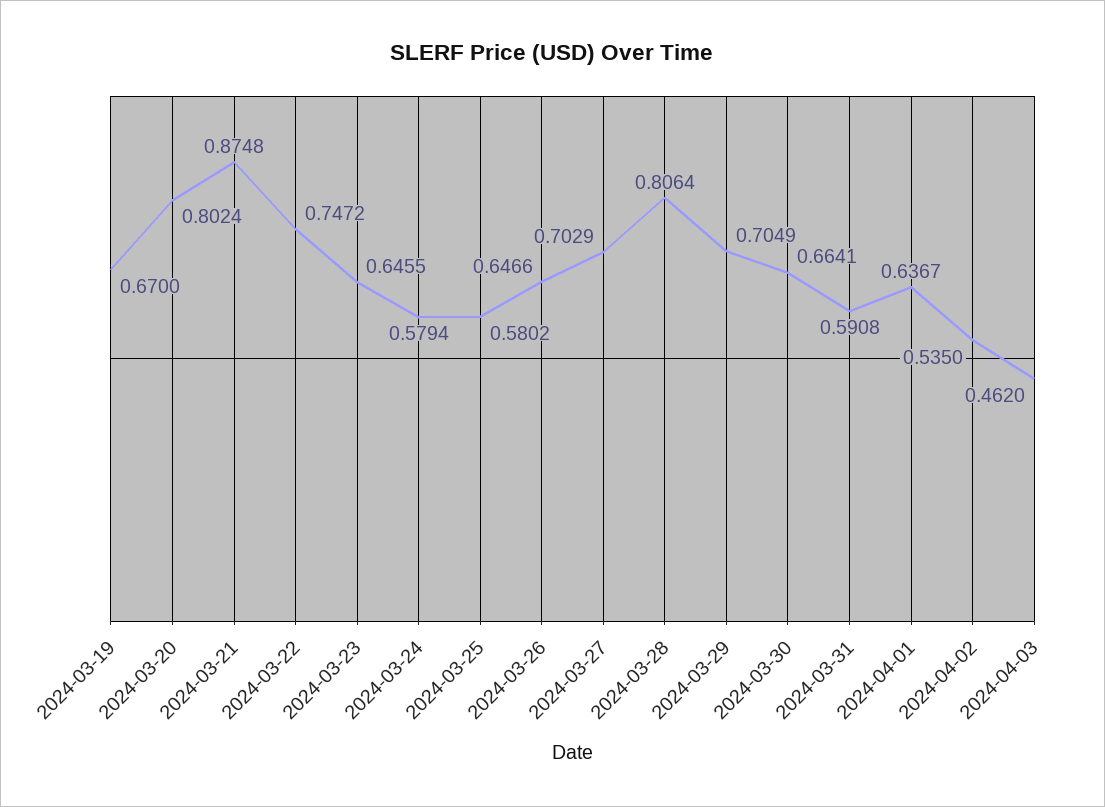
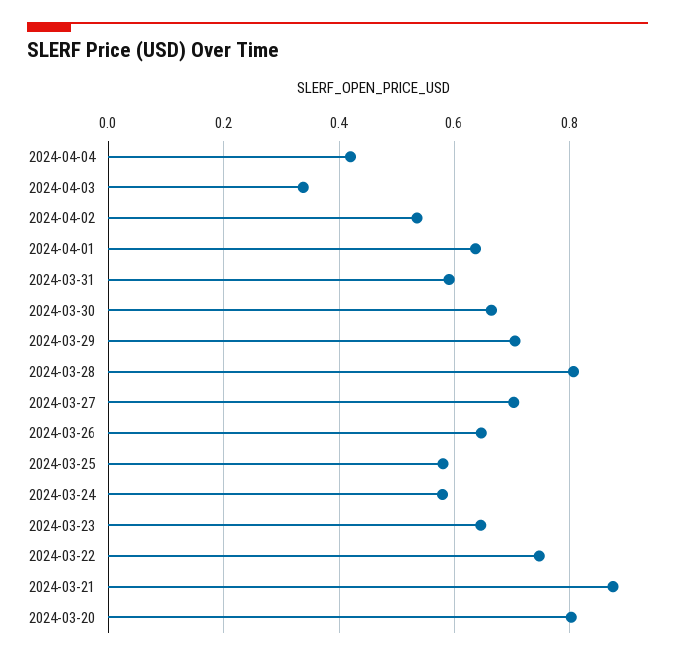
2024-03-19: 0.67 -> none
2024-04-03: 0.462 -> 0.34
2024-04-04: none -> 0.42

